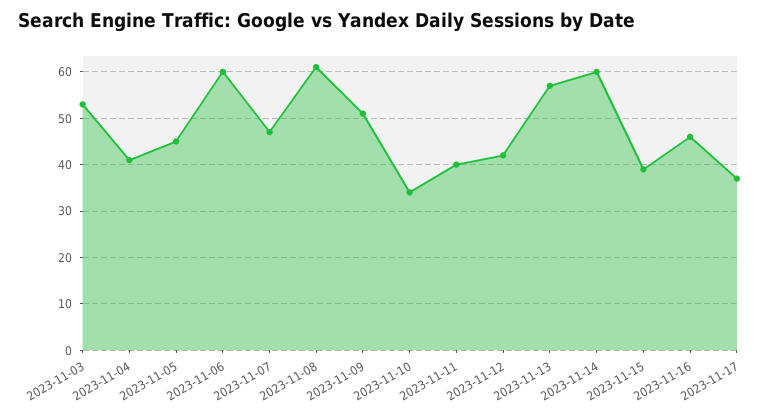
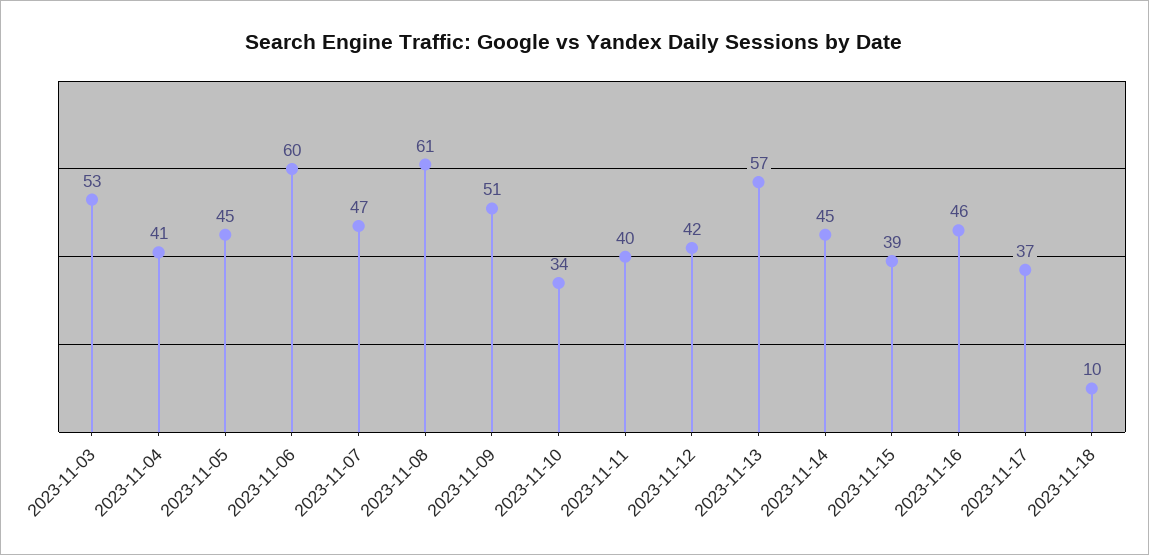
2023-11-14: 60 -> 45
2023-11-18: none -> 10

